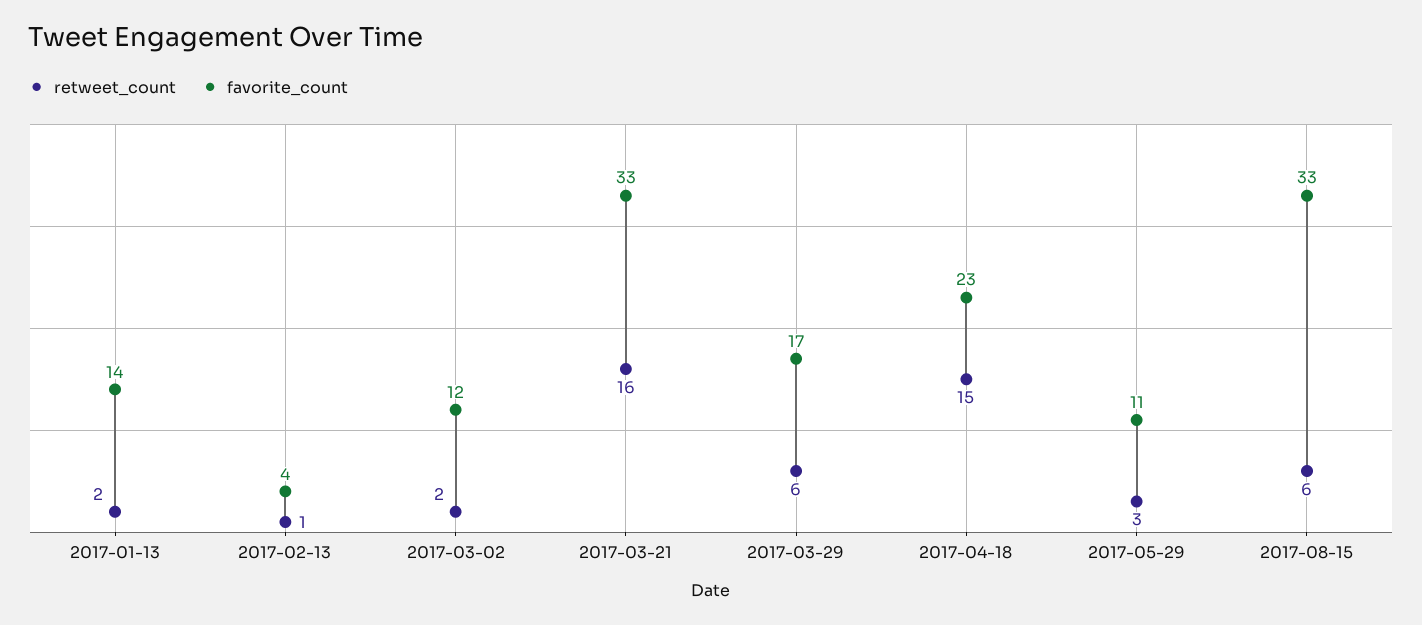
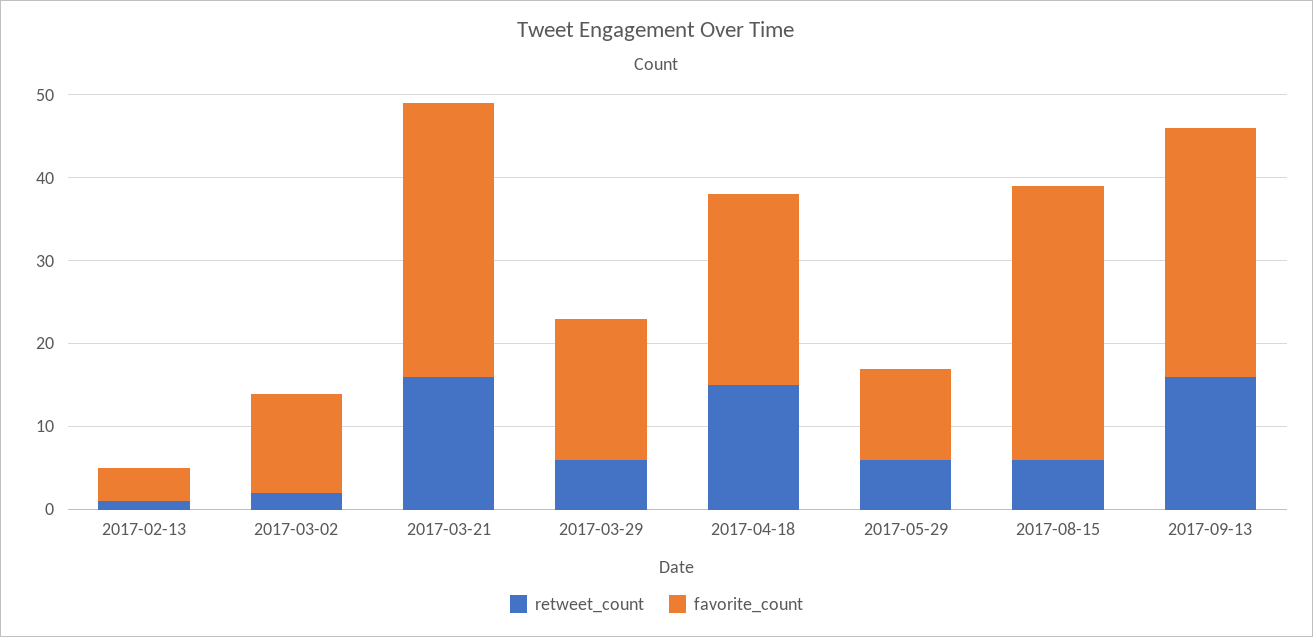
retweet_count, 2017-01-13: 2 -> none
favorite_count, 2017-01-13: 14 -> none
retweet_count, 2017-05-29: 3 -> 6
retweet_count, 2017-09-13: none -> 16
favorite_count, 2017-09-13: none -> 30

